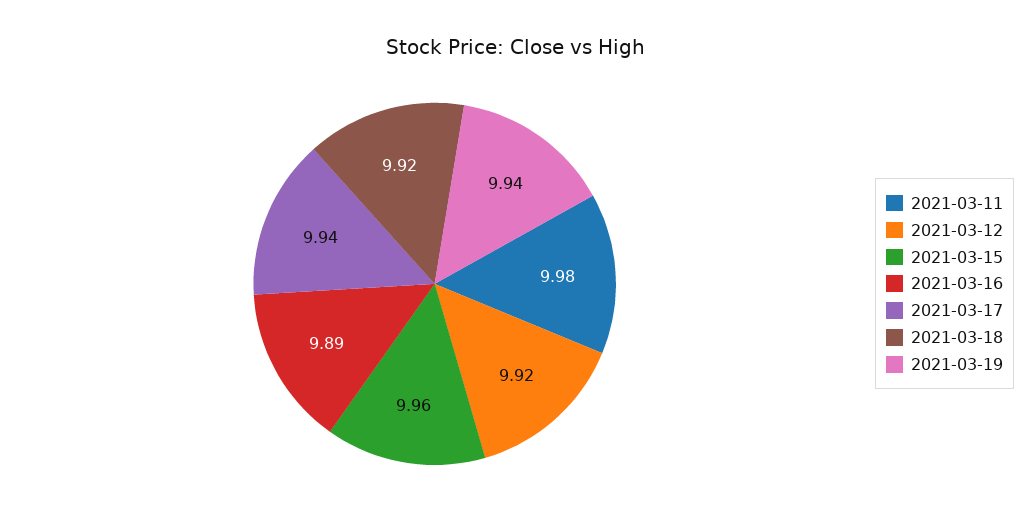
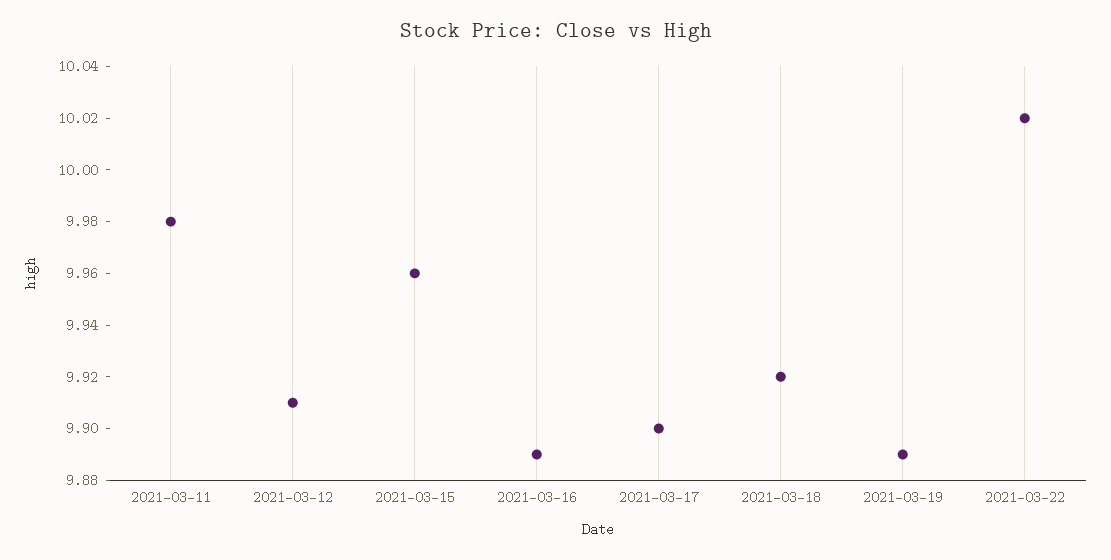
2021-03-12: 9.92 -> 9.91
2021-03-17: 9.94 -> 9.9
2021-03-19: 9.94 -> 9.89
2021-03-22: none -> 10.02

